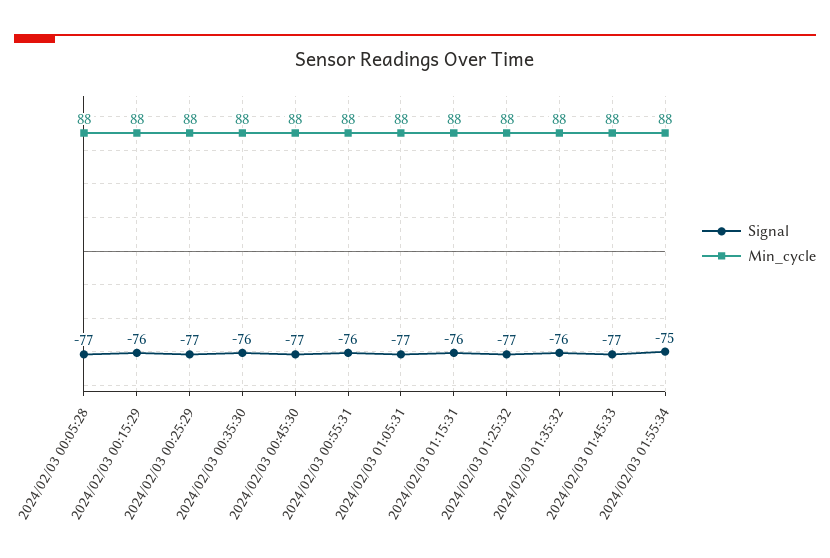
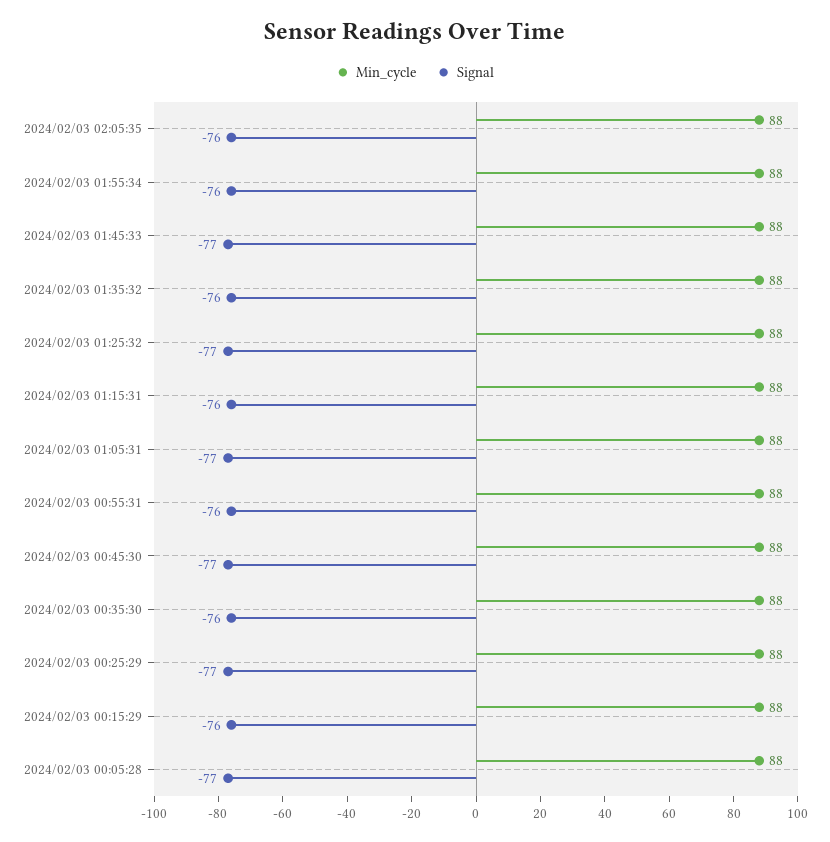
Signal, 2024/02/03 01:55:34: -75 -> -76
Min_cycle, 2024/02/03 02:05:35: none -> 88
Signal, 2024/02/03 02:05:35: none -> -76

